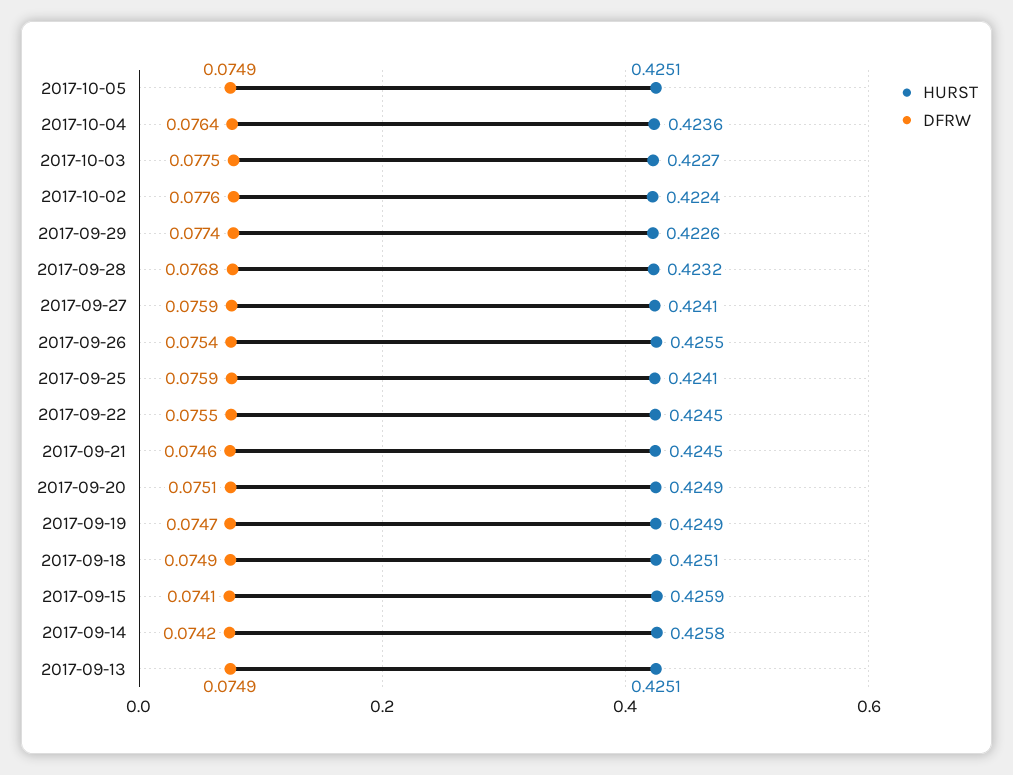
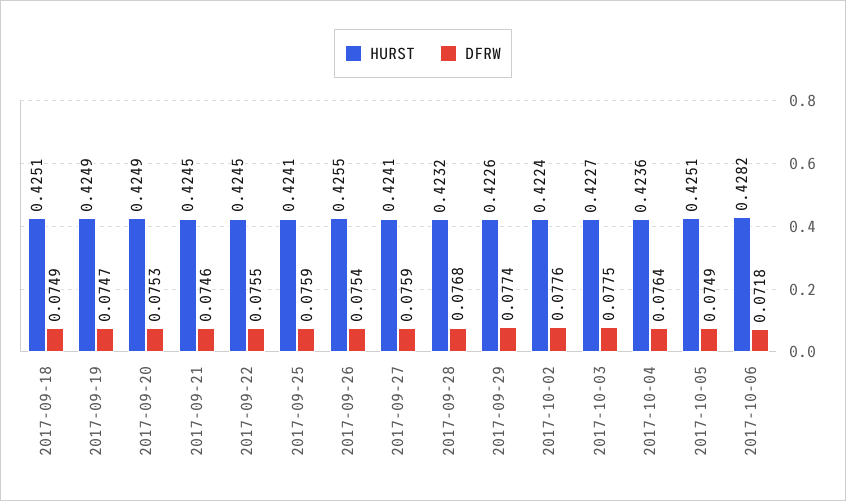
DFRW, 2017-09-20: 0.0751 -> 0.0753
HURST, 2017-09-15: 0.4259 -> none
DFRW, 2017-09-15: 0.0741 -> none
HURST, 2017-09-14: 0.4258 -> none
DFRW, 2017-09-14: 0.0742 -> none
HURST, 2017-09-13: 0.4251 -> none
DFRW, 2017-09-13: 0.0749 -> none
HURST, 2017-10-06: none -> 0.4282
DFRW, 2017-10-06: none -> 0.0718

